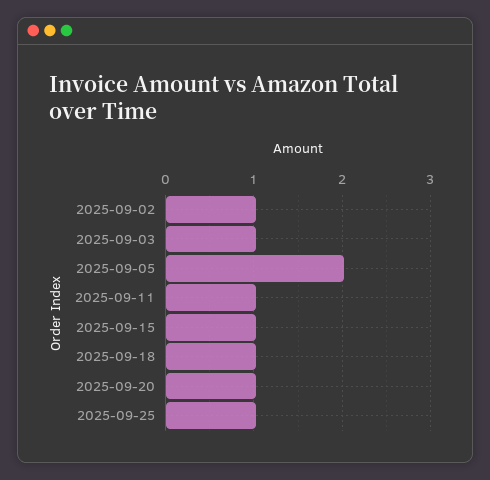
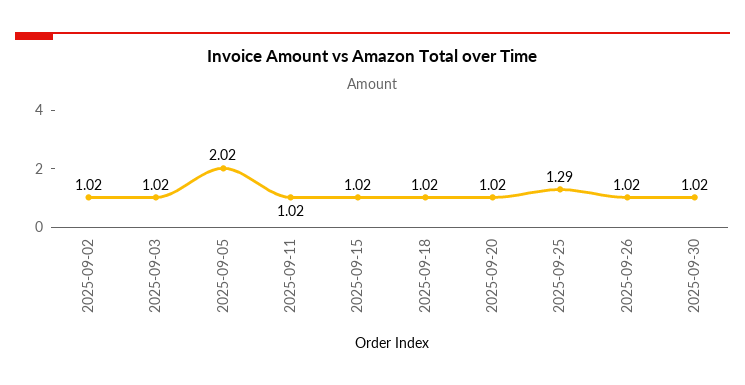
2025-09-25: 1 -> 1.29
2025-09-26: none -> 1.02
2025-09-30: none -> 1.02

